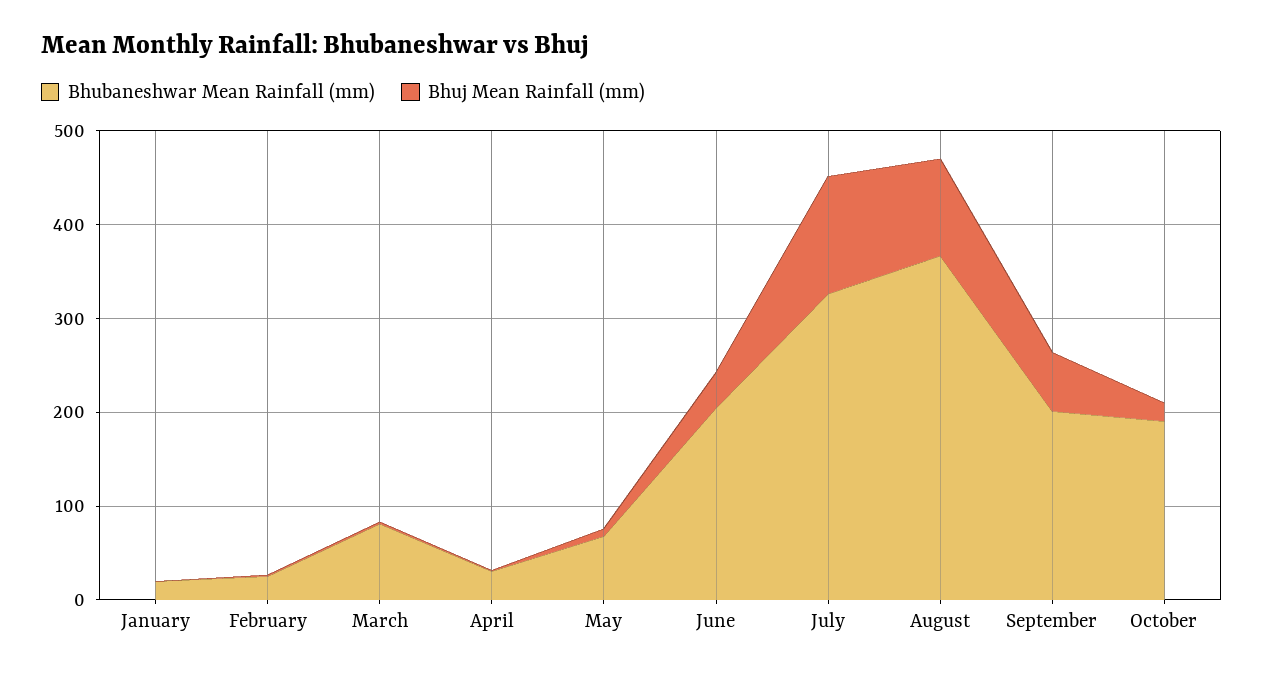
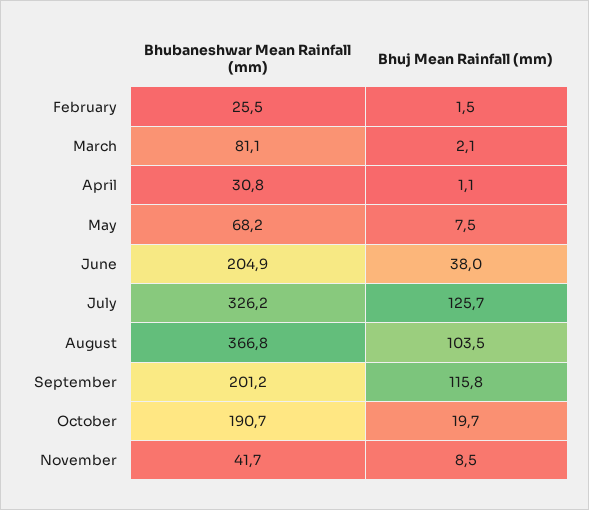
Bhubaneshwar Mean Rainfall (mm), January: 20 -> none
Bhuj Mean Rainfall (mm), January: 0 -> none
Bhuj Mean Rainfall (mm), September: 60 -> 115.8
Bhubaneshwar Mean Rainfall (mm), November: none -> 41.7
Bhuj Mean Rainfall (mm), November: none -> 8.5

